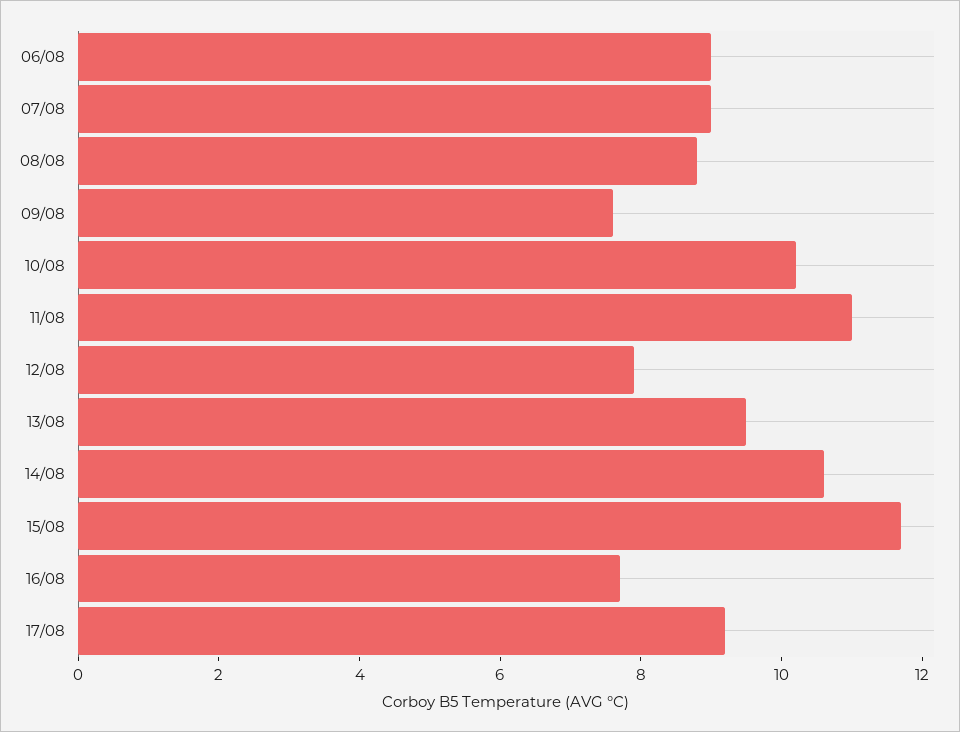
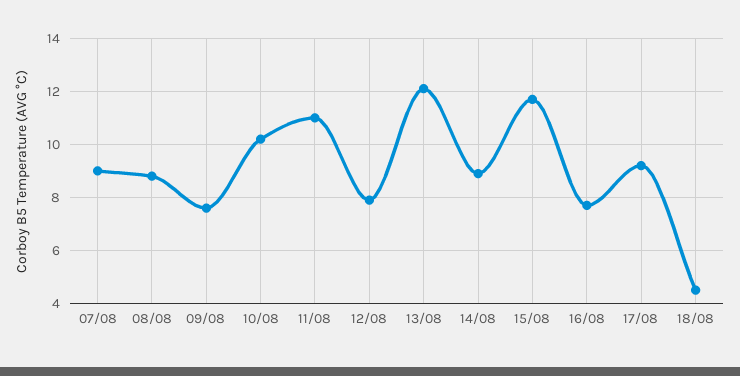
06/08: 9 -> none
13/08: 9.5 -> 12
14/08: 10.5 -> 9
18/08: none -> 4.5

